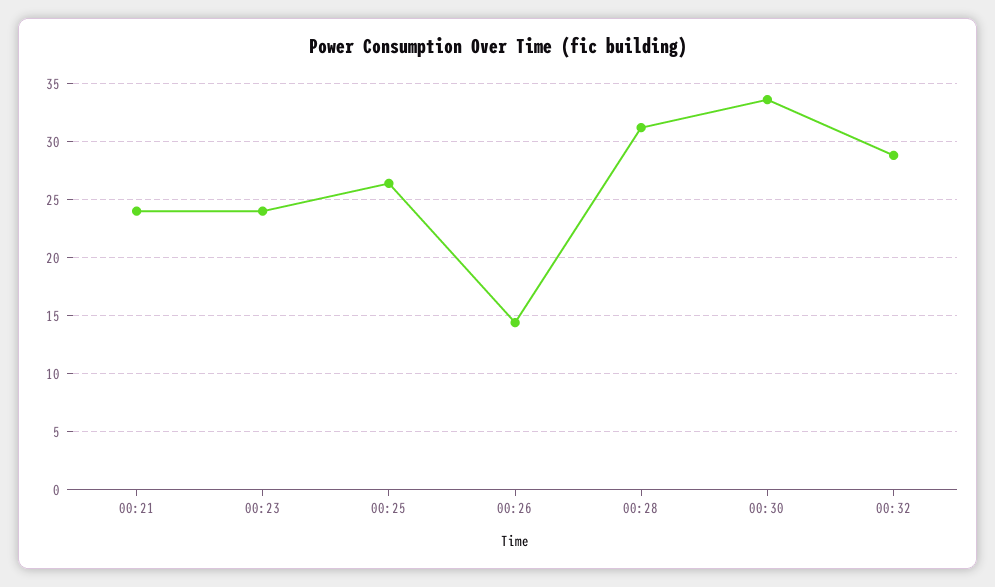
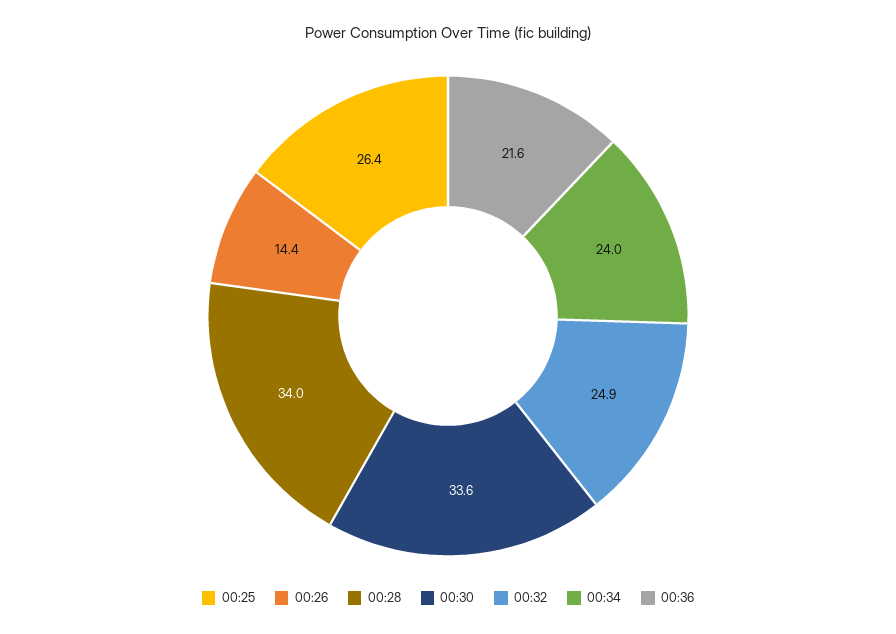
00:21: 24 -> none
00:23: 24 -> none
00:28: 31 -> 34
00:32: 29 -> 24.9
00:34: none -> 24
00:36: none -> 21.6

